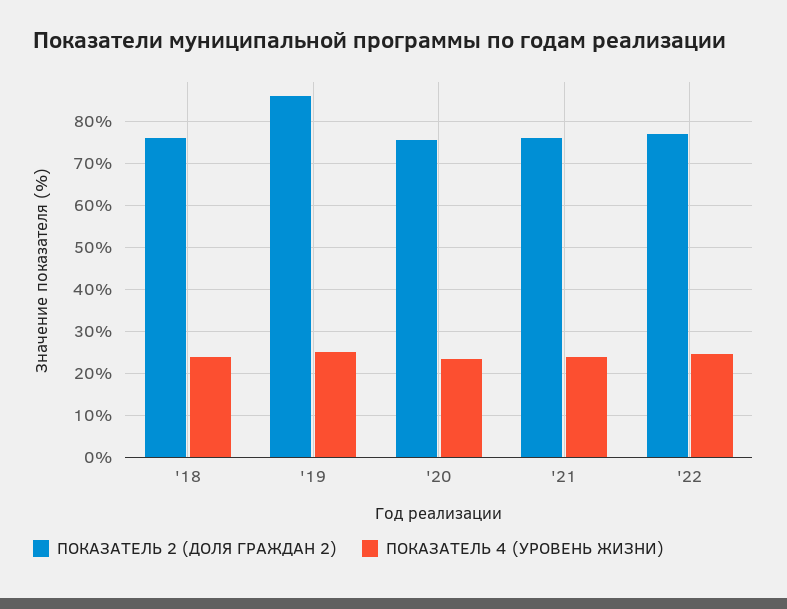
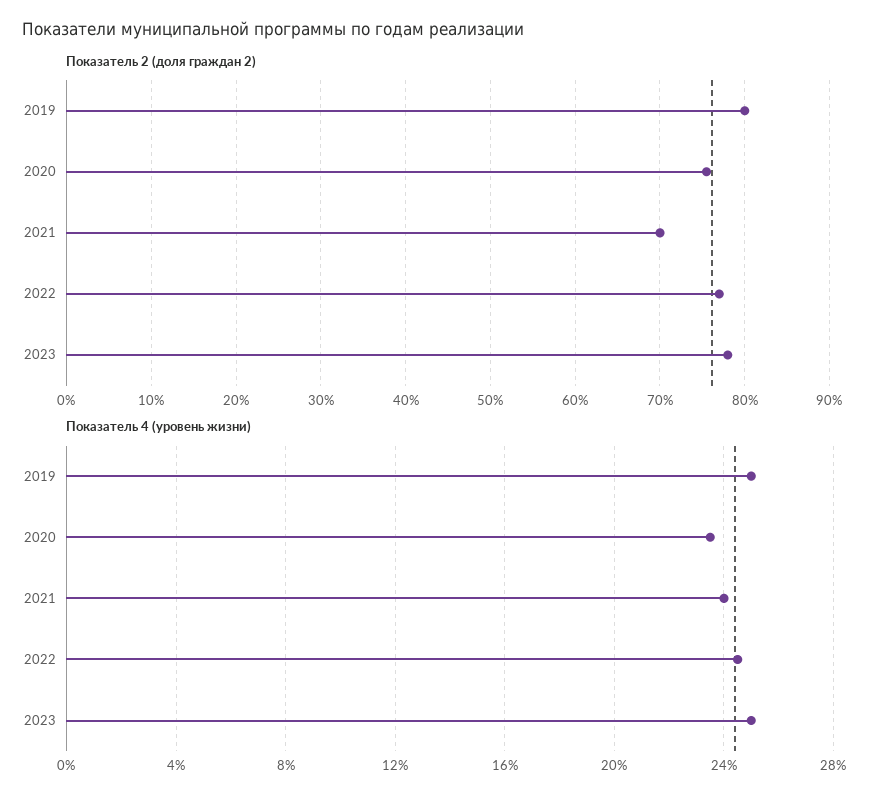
ПОКАЗАТЕЛЬ 2 (ДОЛЯ ГРАЖДАН 2), '18: 76 -> none
ПОКАЗАТЕЛЬ 4 (УРОВЕНЬ ЖИЗНИ), '18: 24 -> none
ПОКАЗАТЕЛЬ 2 (ДОЛЯ ГРАЖДАН 2), '19: 86 -> 80
ПОКАЗАТЕЛЬ 2 (ДОЛЯ ГРАЖДАН 2), '21: 76 -> 70
ПОКАЗАТЕЛЬ 2 (ДОЛЯ ГРАЖДАН 2), 2023: none -> 78
ПОКАЗАТЕЛЬ 4 (УРОВЕНЬ ЖИЗНИ), 2023: none -> 25

